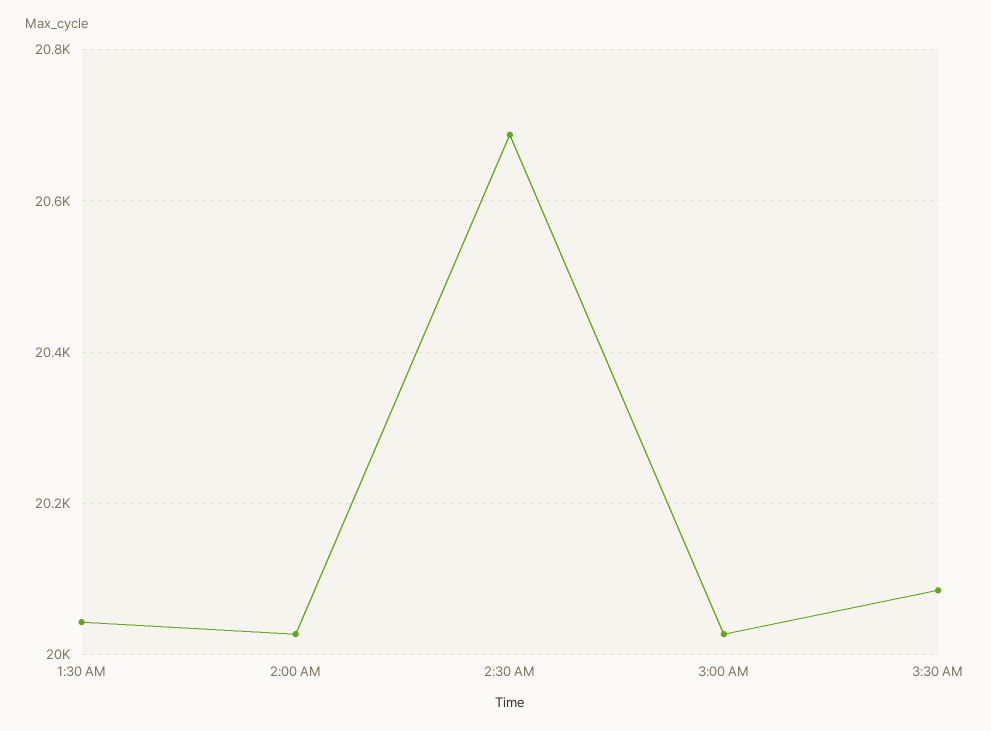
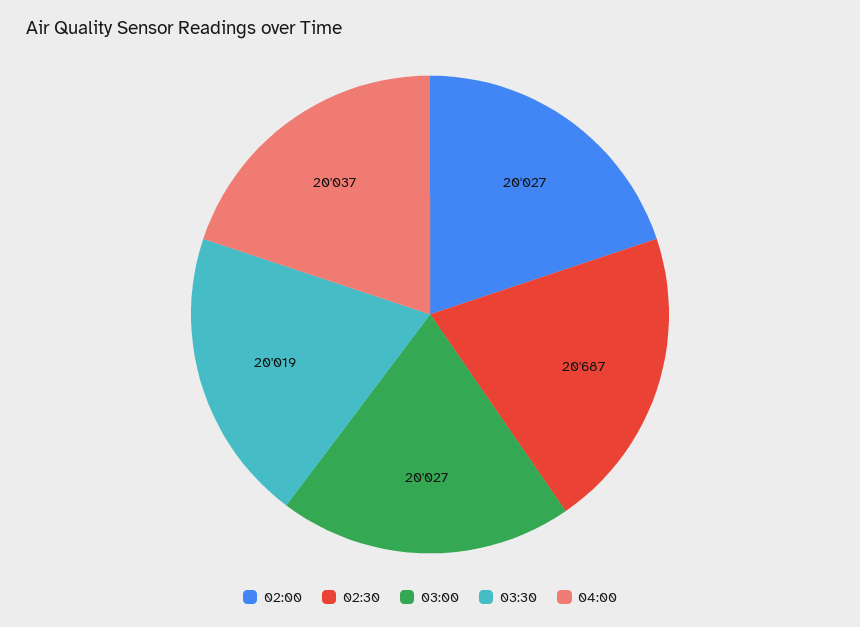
1:30 AM: 20040 -> none
3:30 AM: 20080 -> 20019
04:00: none -> 20037

